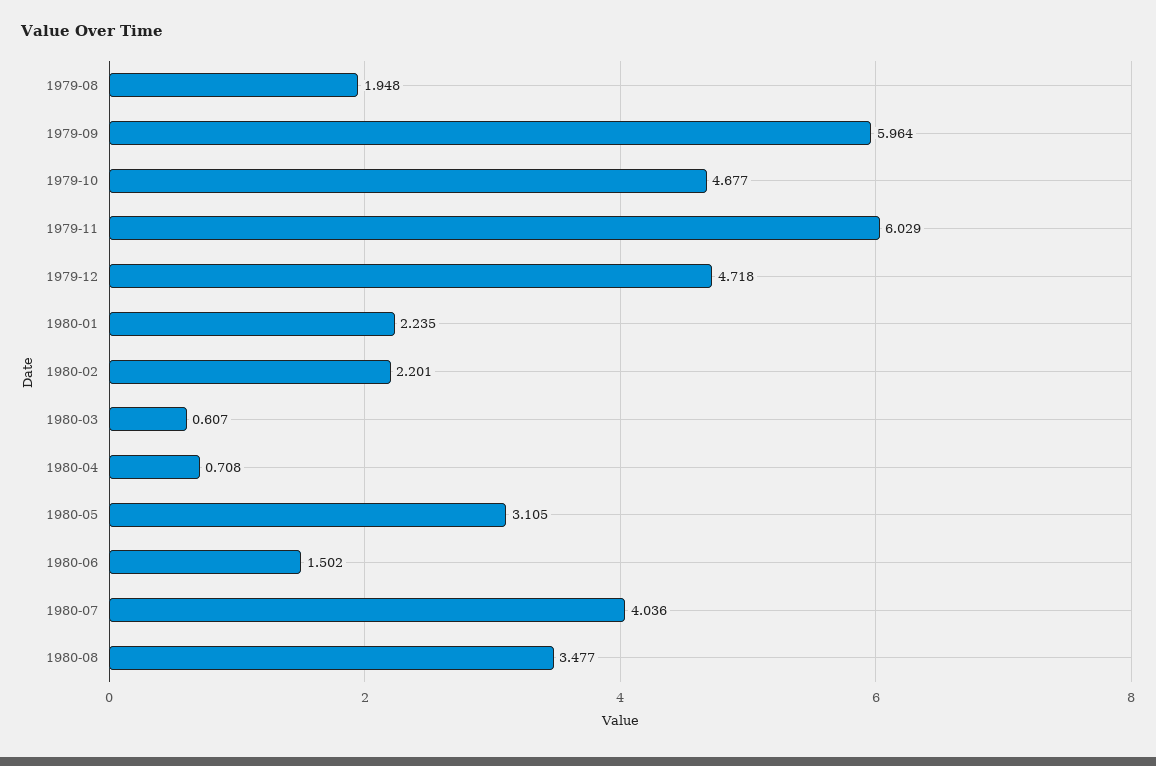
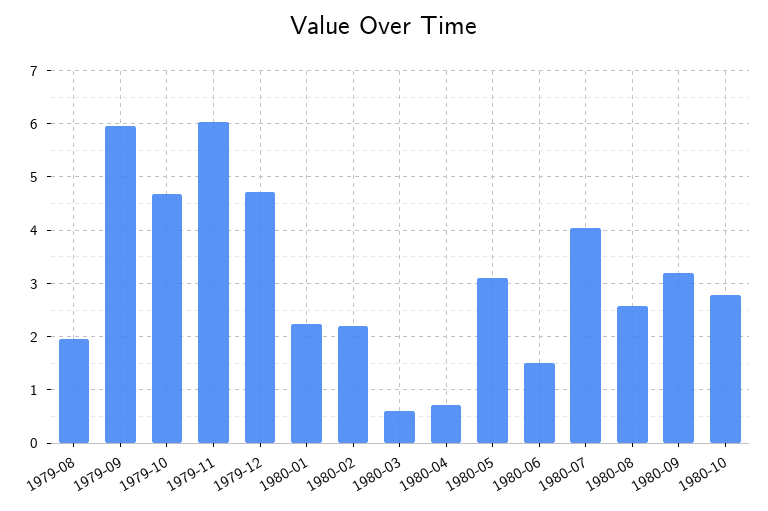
1980-08: 3.477 -> 2.6
1980-09: none -> 3.2
1980-10: none -> 2.8

